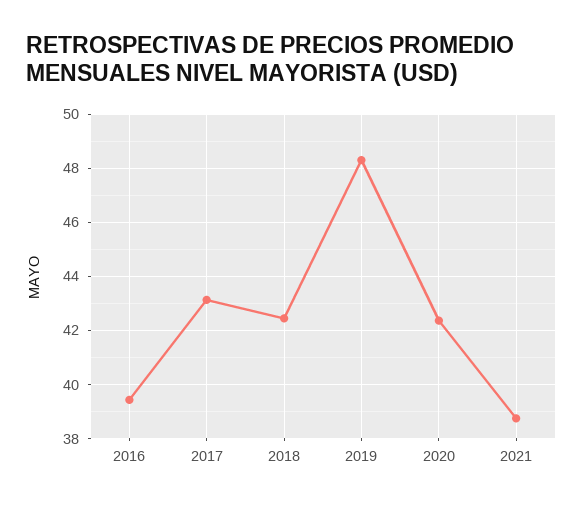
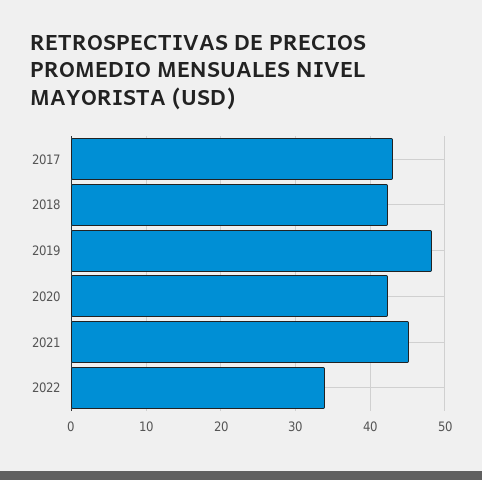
2016: 39.5 -> none
2021: 38.75 -> 45
2022: none -> 34

